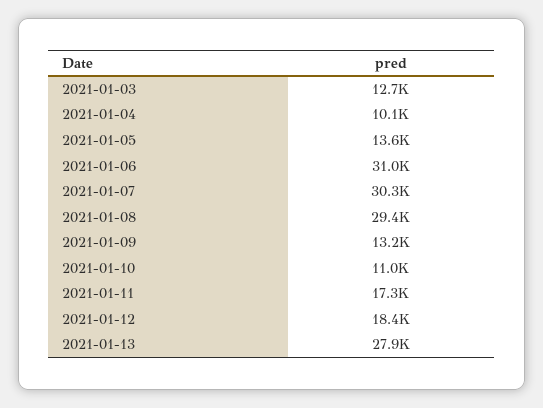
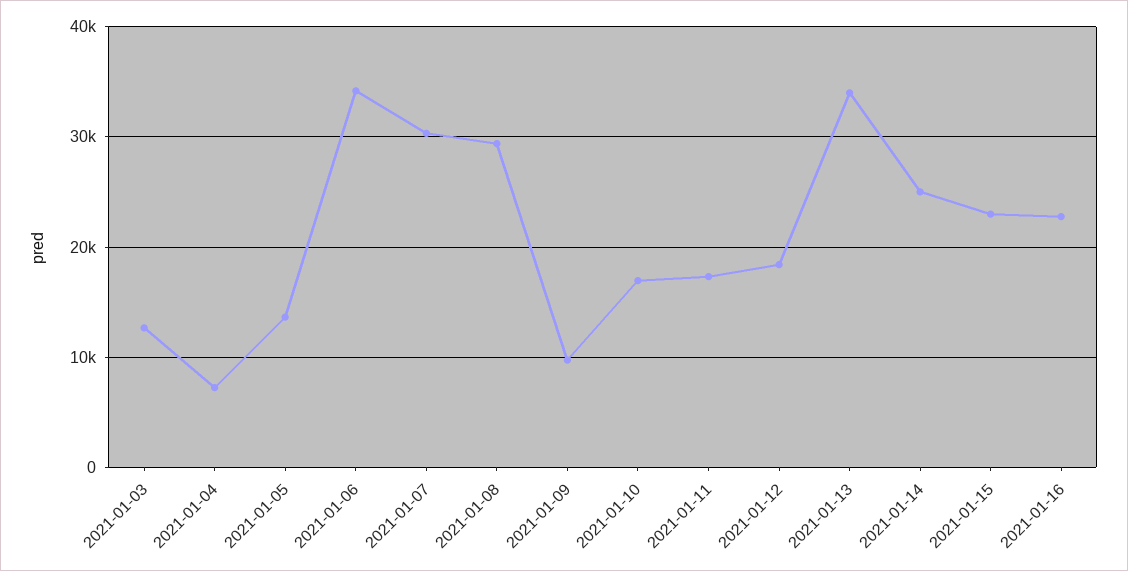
2021-01-04: 10100 -> 7000
2021-01-06: 31000 -> 34000
2021-01-09: 13200 -> 10000
2021-01-10: 11000 -> 17000
2021-01-13: 27900 -> 34000
2021-01-14: none -> 25000
2021-01-15: none -> 23000
2021-01-16: none -> 23000

